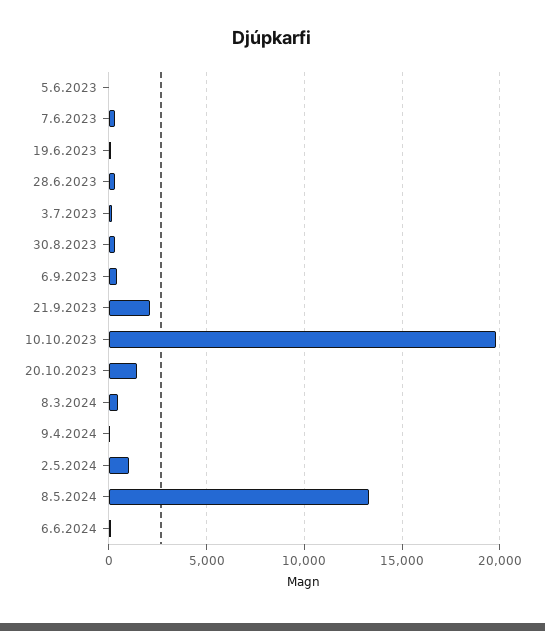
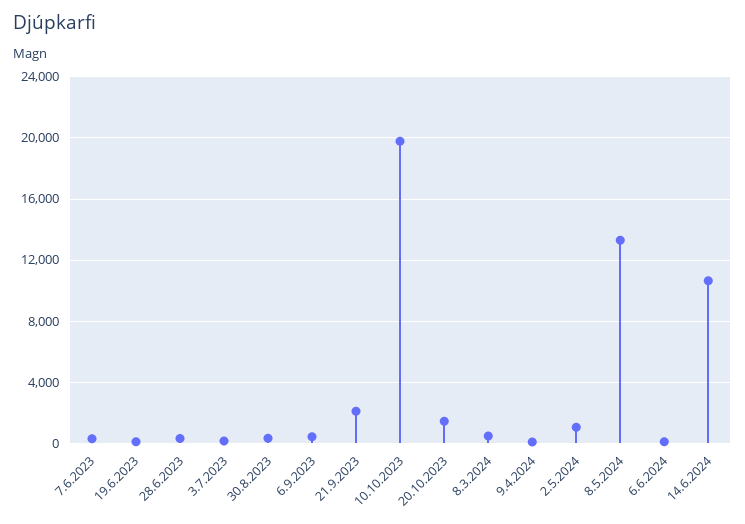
5.6.2023: 0 -> none
14.6.2024: none -> 10500

